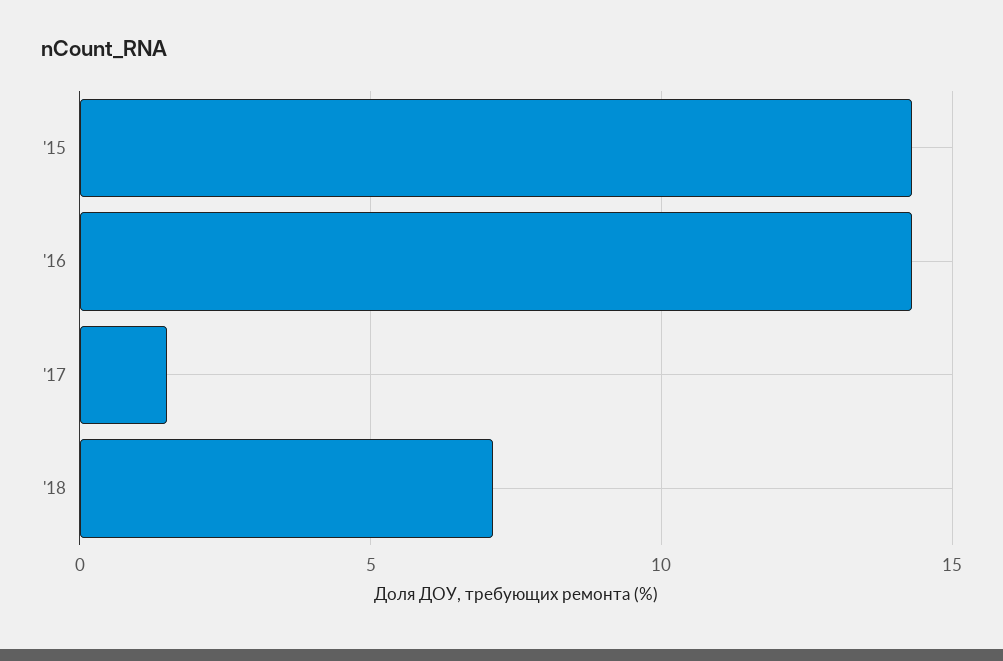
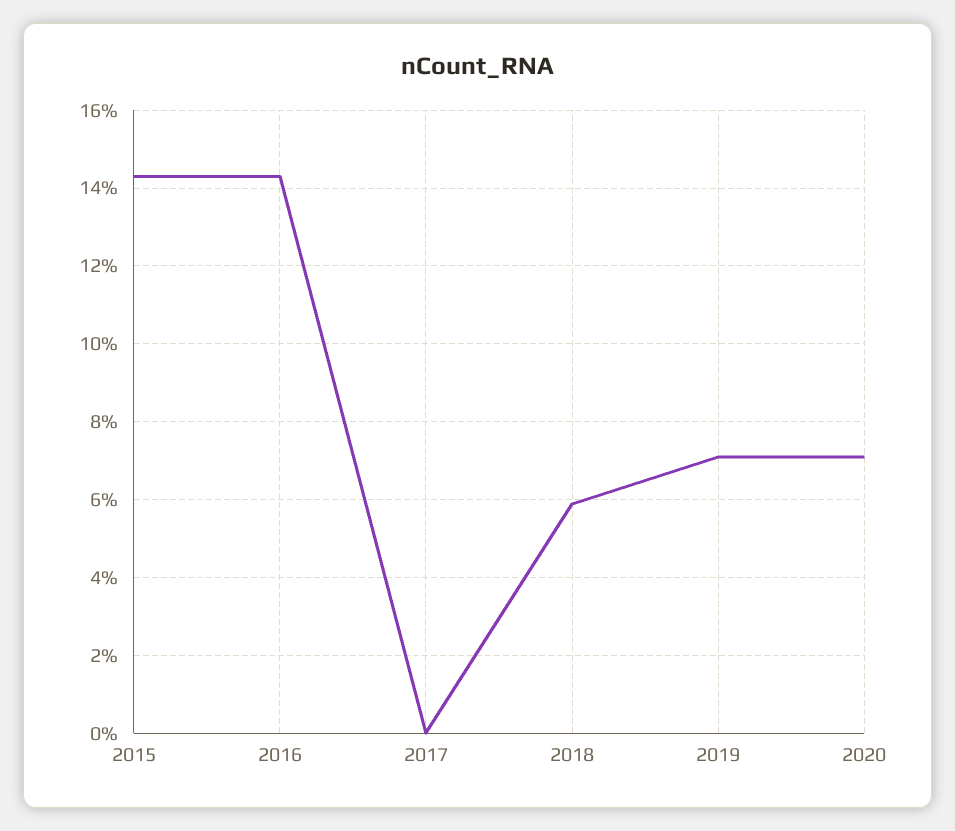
'17: 1.5 -> 0
'18: 7 -> 6
2019: none -> 7
2020: none -> 7

